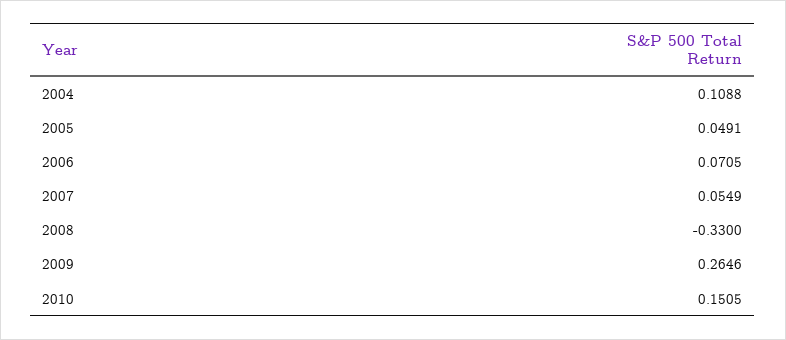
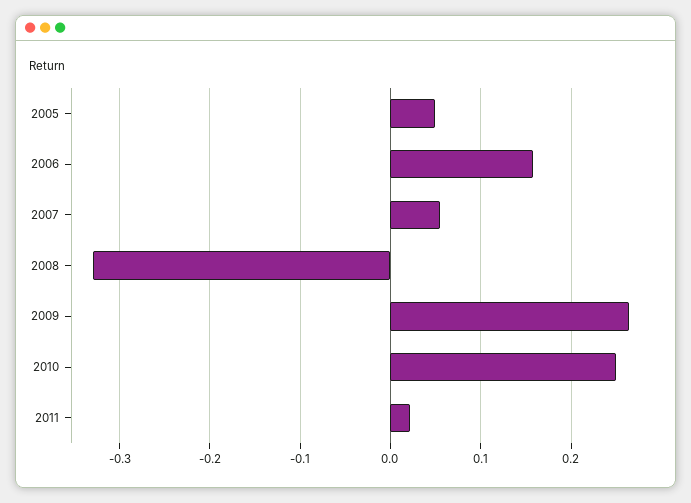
2004: 0.1088 -> none
2006: 0.0705 -> 0.16
2010: 0.1505 -> 0.25
2011: none -> 0.02

